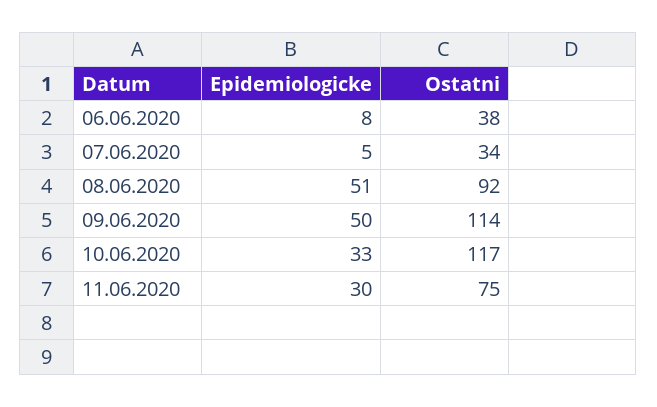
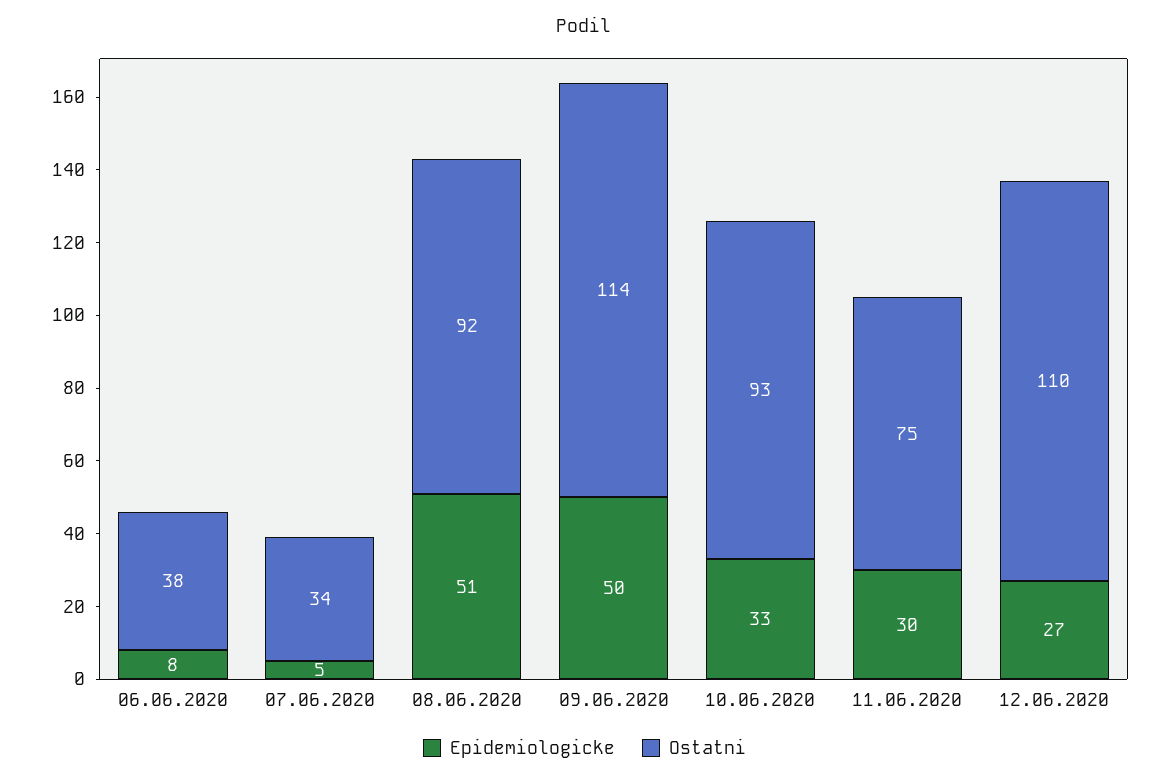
Ostatni, 10.06.2020: 117 -> 93
Epidemiologicke, 12.06.2020: none -> 27
Ostatni, 12.06.2020: none -> 110

